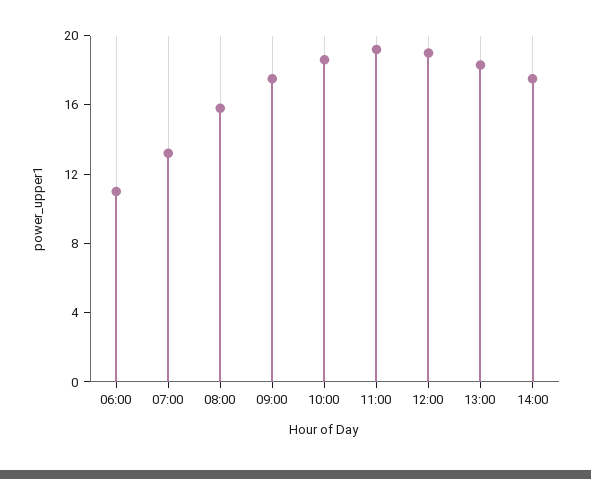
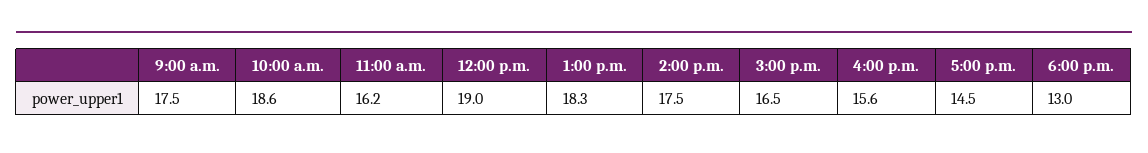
06:00: 11 -> none
07:00: 13 -> none
08:00: 16 -> none
11:00: 19 -> 16.2
3:00 p.m.: none -> 16.5
4:00 p.m.: none -> 15.6
5:00 p.m.: none -> 14.5
6:00 p.m.: none -> 13

